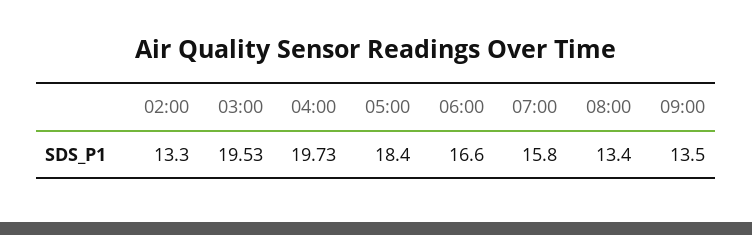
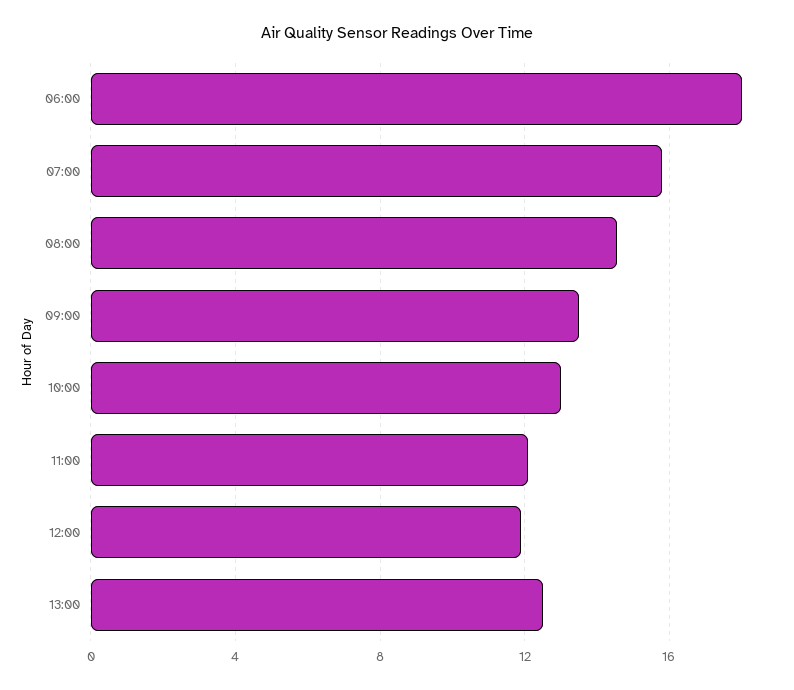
02:00: 13.3 -> none
03:00: 19.53 -> none
04:00: 19.73 -> none
05:00: 18.4 -> none
06:00: 16.6 -> 18
08:00: 13.4 -> 14.5
10:00: none -> 13
11:00: none -> 12
12:00: none -> 12
13:00: none -> 12.5

